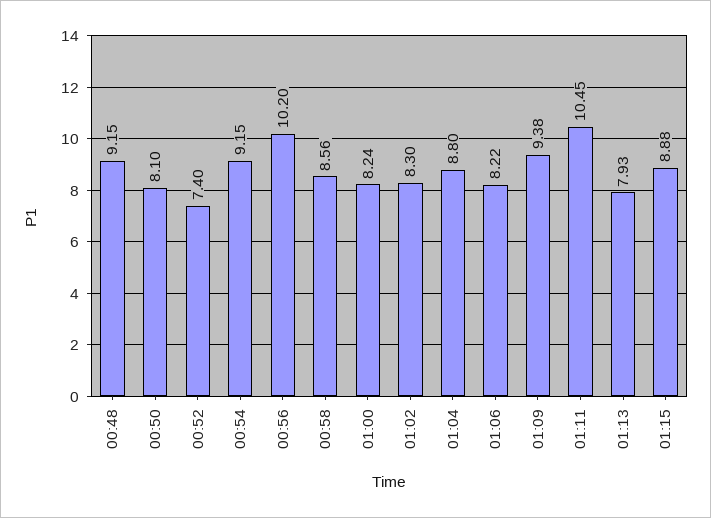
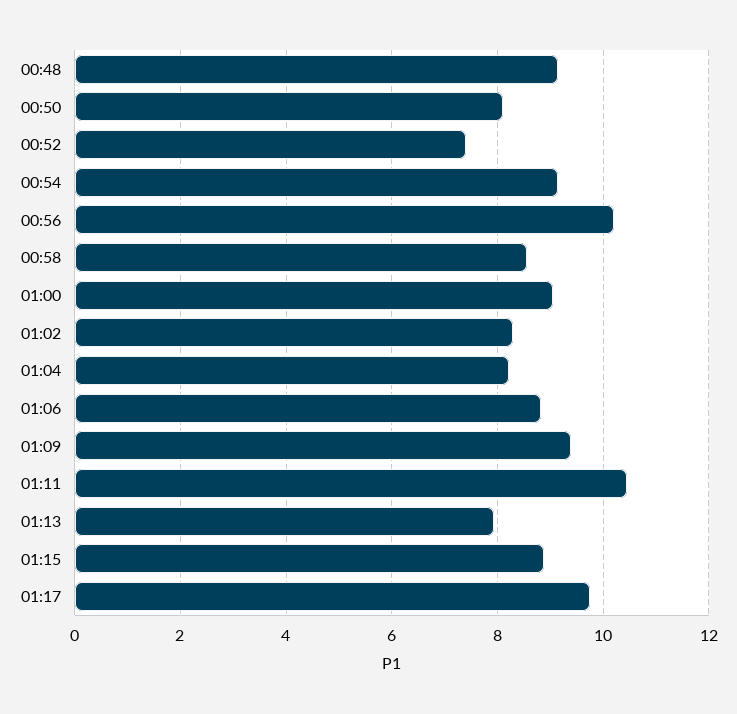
01:00: 8.24 -> 9
01:04: 8.8 -> 8.2
01:06: 8.22 -> 8.8
01:17: none -> 9.8

